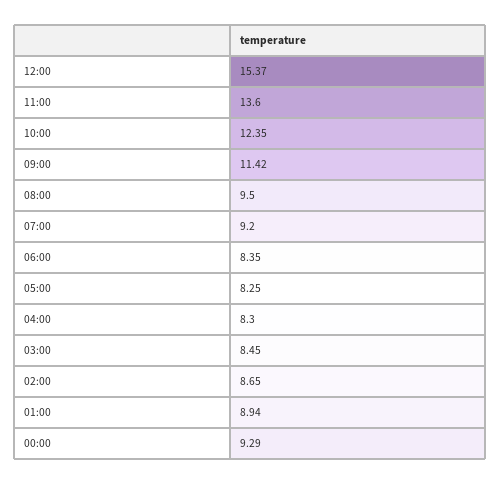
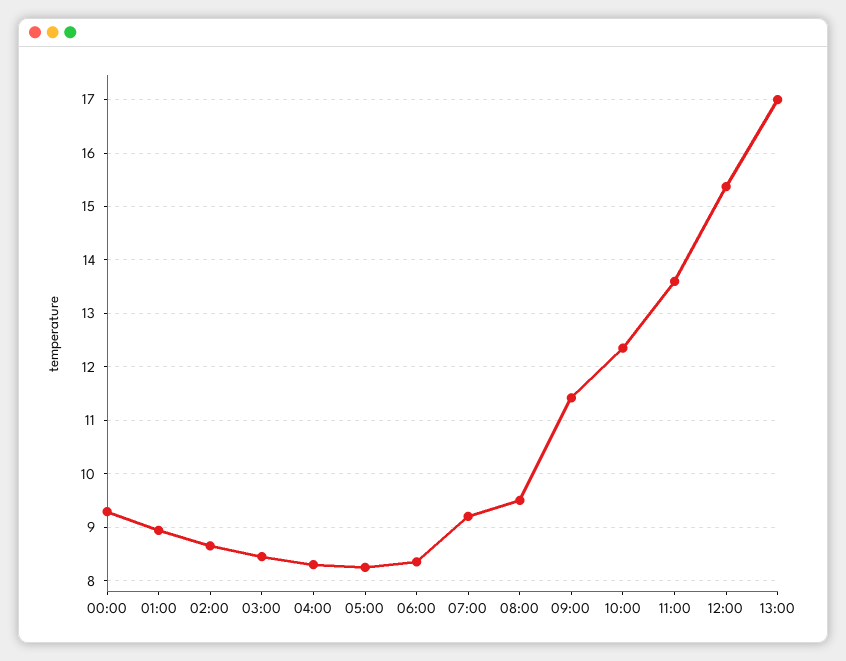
13:00: none -> 17

